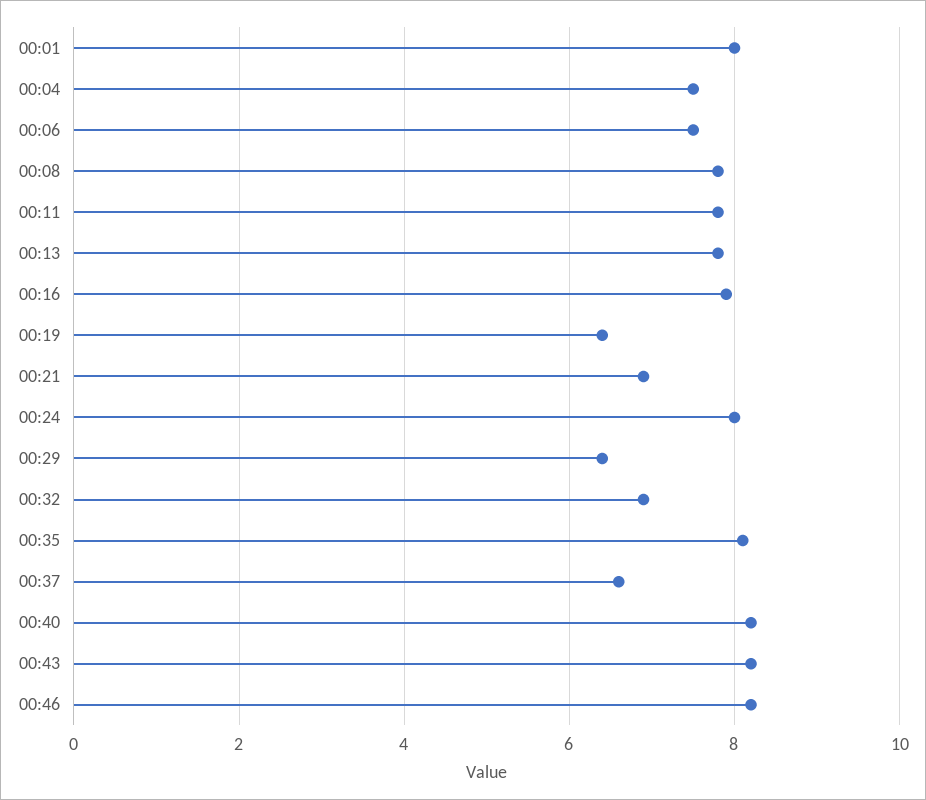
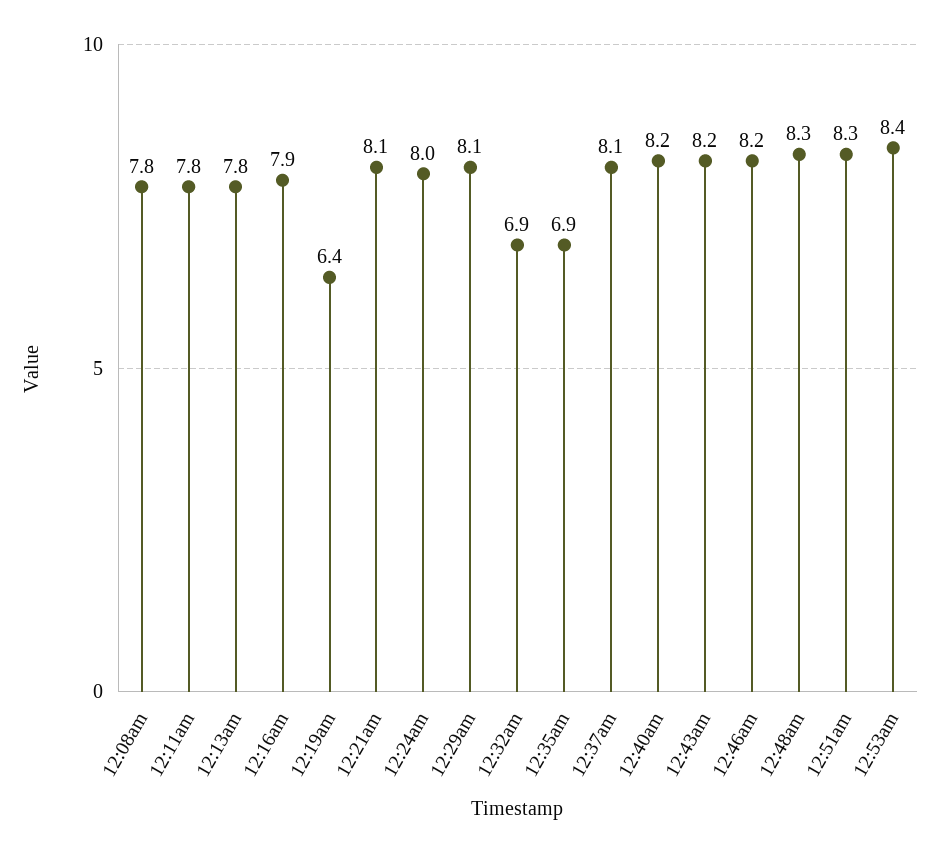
00:01: 8 -> none
00:04: 7.5 -> none
00:06: 7.5 -> none
00:21: 7 -> 8.1
00:29: 6.5 -> 8.1
00:35: 8 -> 6.9
00:37: 6.5 -> 8.1
12:48am: none -> 8.3
12:51am: none -> 8.3
12:53am: none -> 8.4

